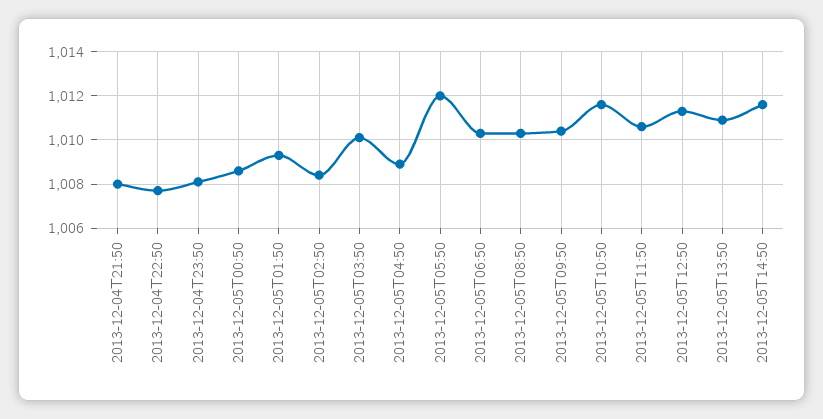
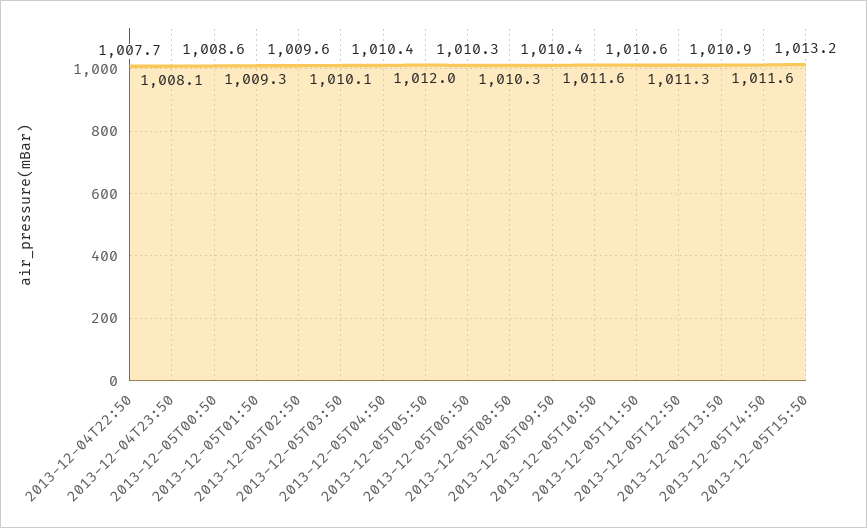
2013-12-04T21:50: 1008 -> none
2013-12-05T02:50: 1008.5 -> 1009.6
2013-12-05T04:50: 1009 -> 1010.4
2013-12-05T15:50: none -> 1013.2

